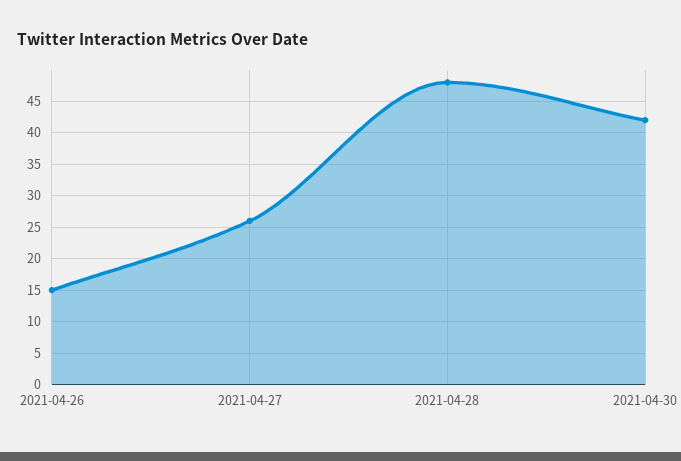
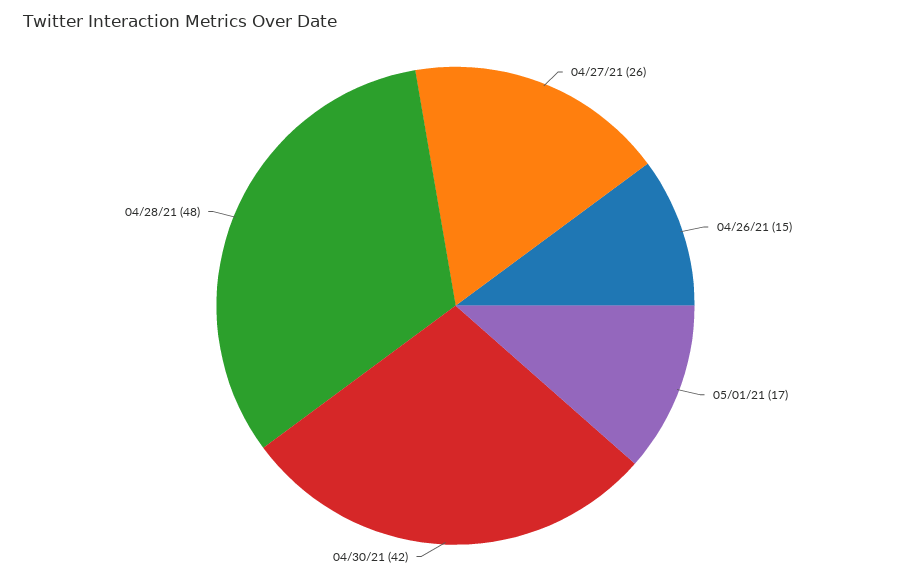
05/01/21: none -> 17

